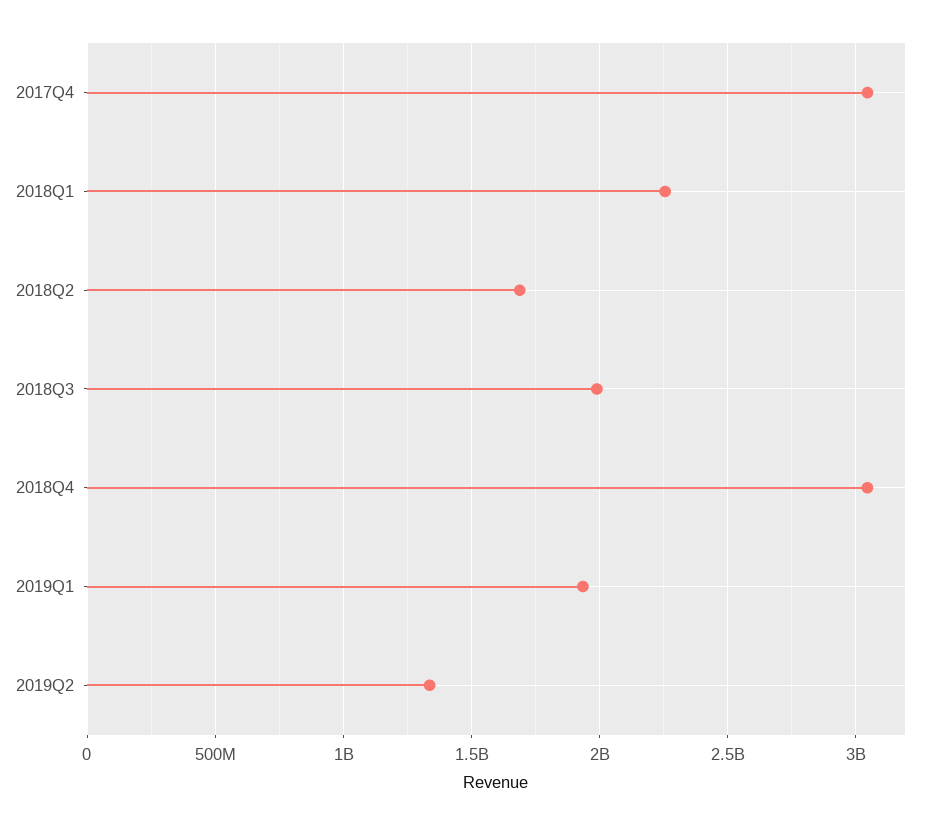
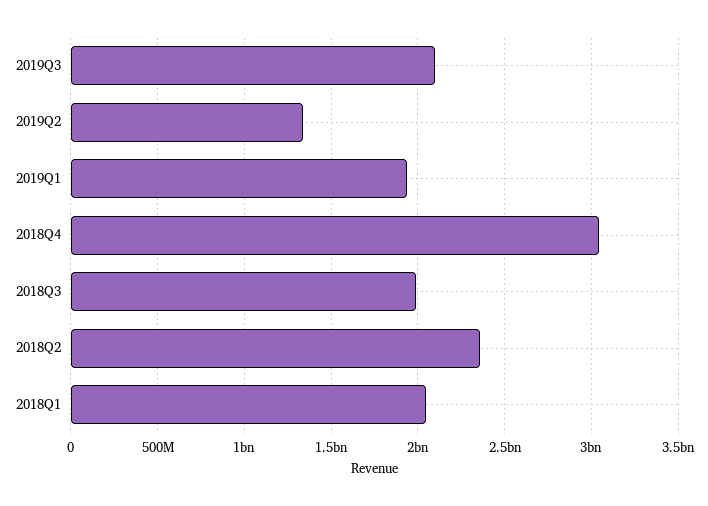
2017Q4: 3050000000 -> none
2018Q1: 2250000000 -> 2050000000
2018Q2: 1700000000 -> 2350000000
2019Q3: none -> 2100000000

